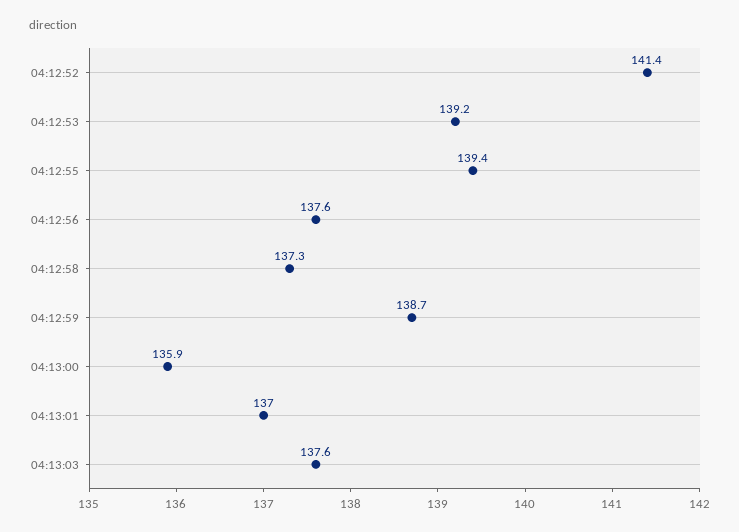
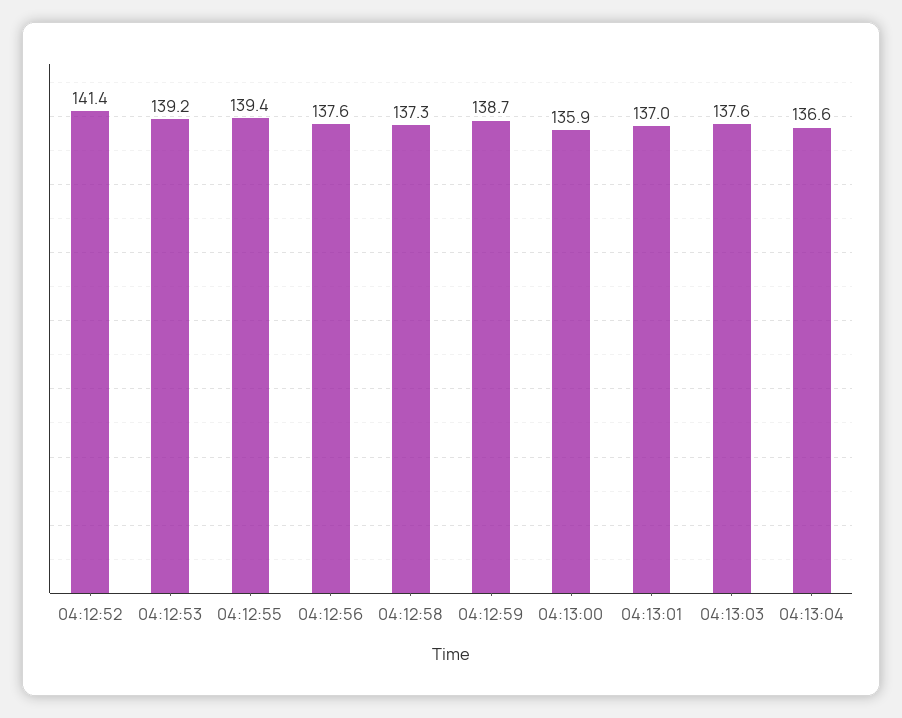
04:13:04: none -> 136.6

